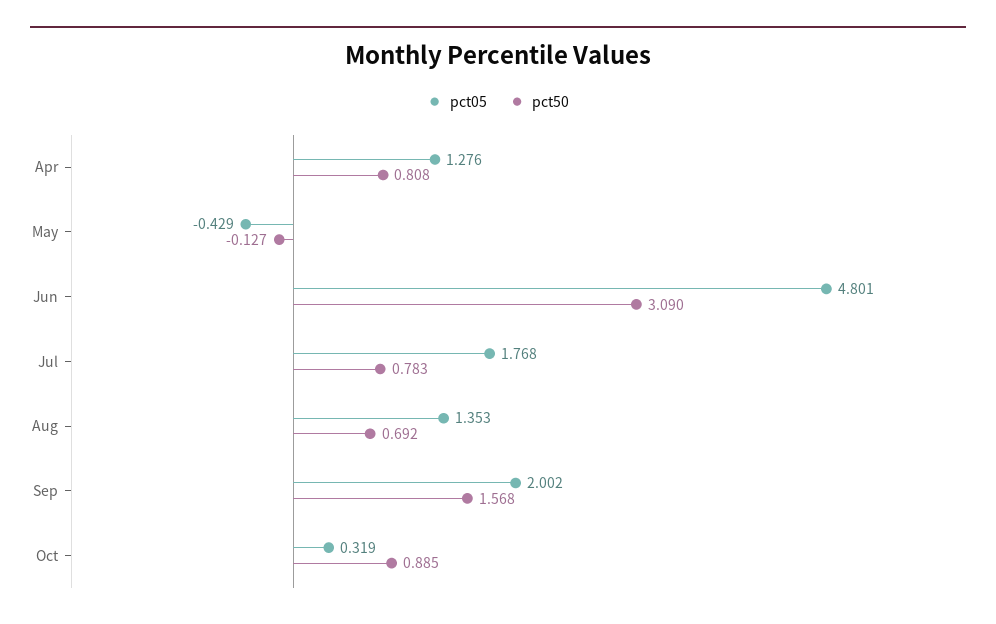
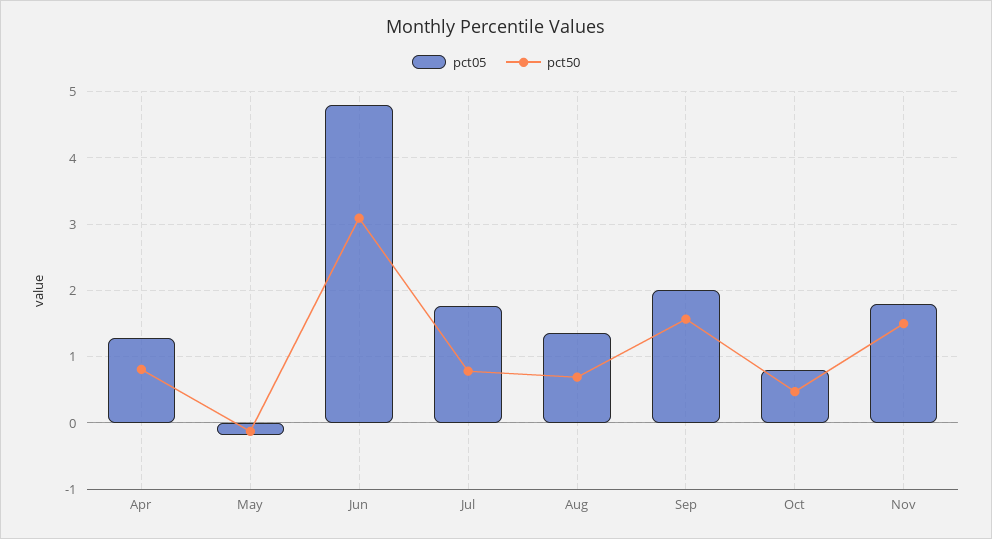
pct05, May: -0.429 -> -0.2
pct05, Oct: 0.319 -> 0.8
pct50, Oct: 0.885 -> 0.5
pct05, Nov: none -> 1.8
pct50, Nov: none -> 1.5

